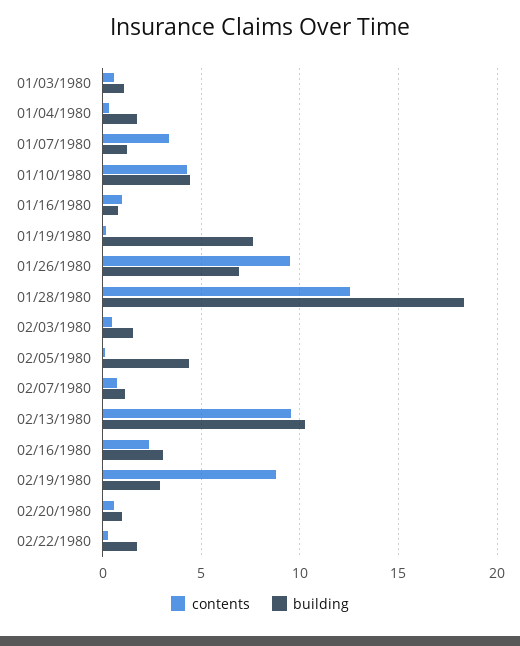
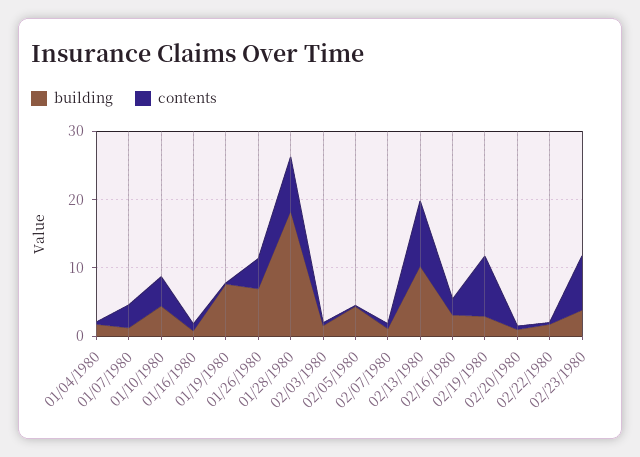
contents, 01/03/1980: 0.5 -> none
building, 01/03/1980: 1 -> none
contents, 01/26/1980: 9.5 -> 4
contents, 01/28/1980: 12.5 -> 8
building, 02/23/1980: none -> 4
contents, 02/23/1980: none -> 8

